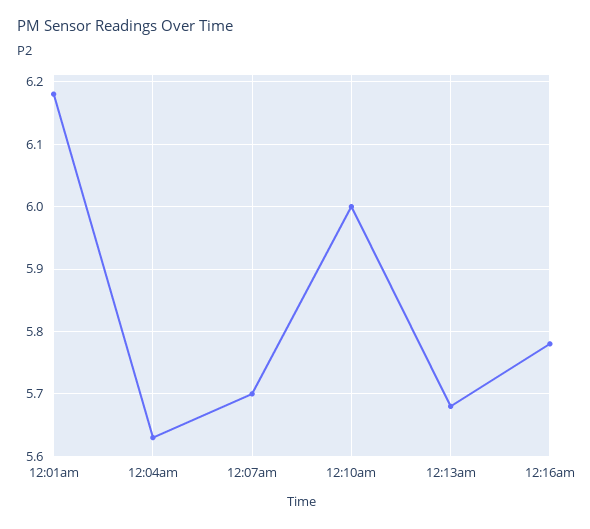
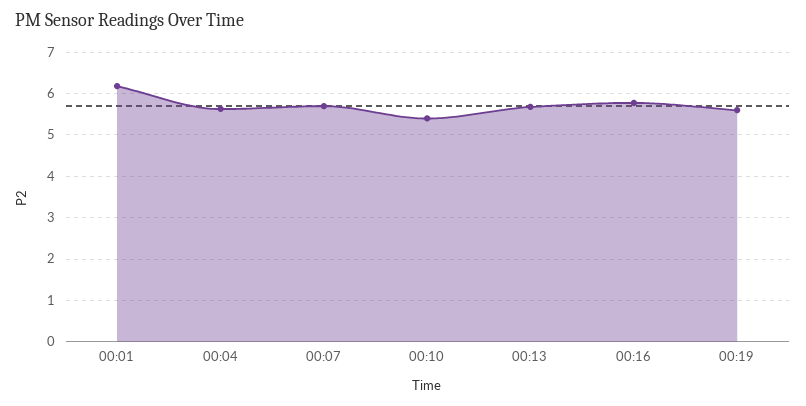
12:10am: 6 -> 5.4
00:19: none -> 5.6

